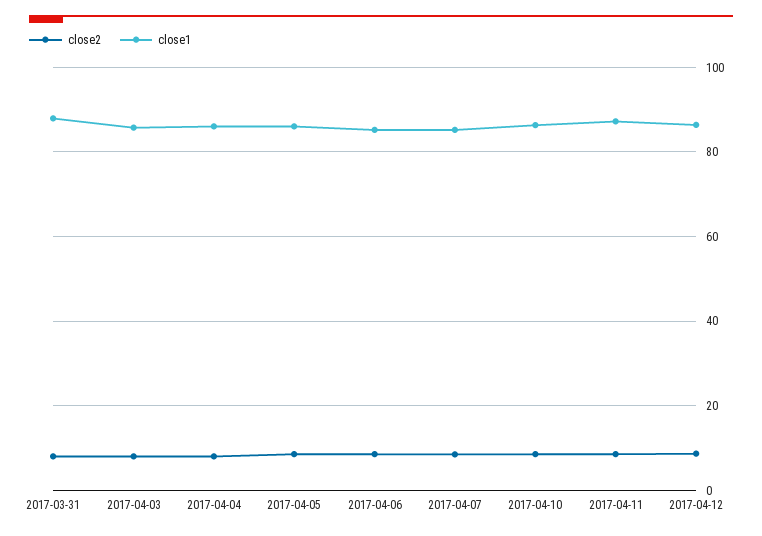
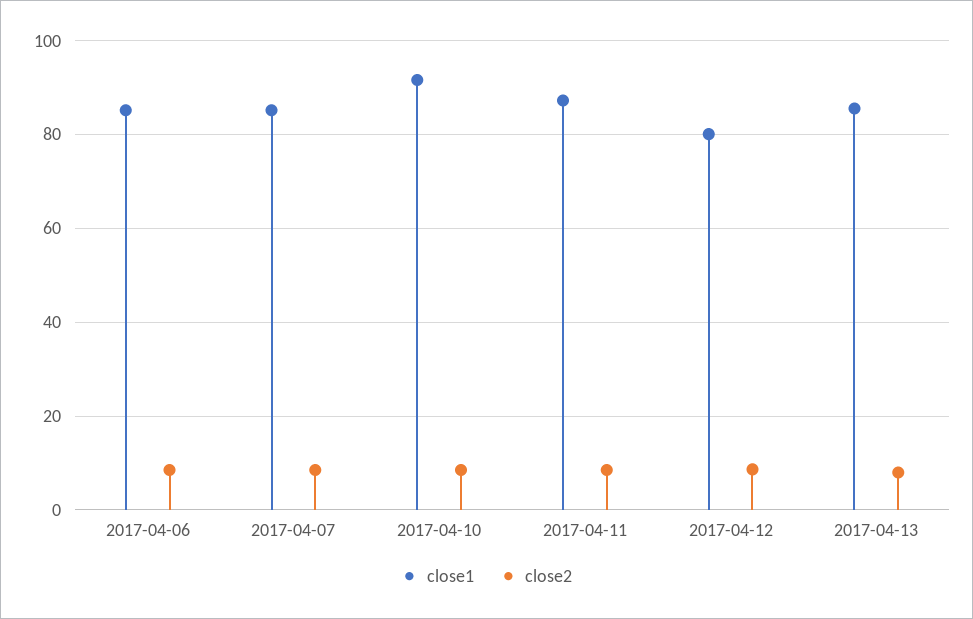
close2, 2017-03-31: 8 -> none
close1, 2017-03-31: 88 -> none
close2, 2017-04-03: 8 -> none
close1, 2017-04-03: 86 -> none
close2, 2017-04-04: 8 -> none
close1, 2017-04-04: 86 -> none
close2, 2017-04-05: 8 -> none
close1, 2017-04-05: 86 -> none
close1, 2017-04-10: 86 -> 92
close1, 2017-04-12: 86 -> 80
close1, 2017-04-13: none -> 86
close2, 2017-04-13: none -> 8

